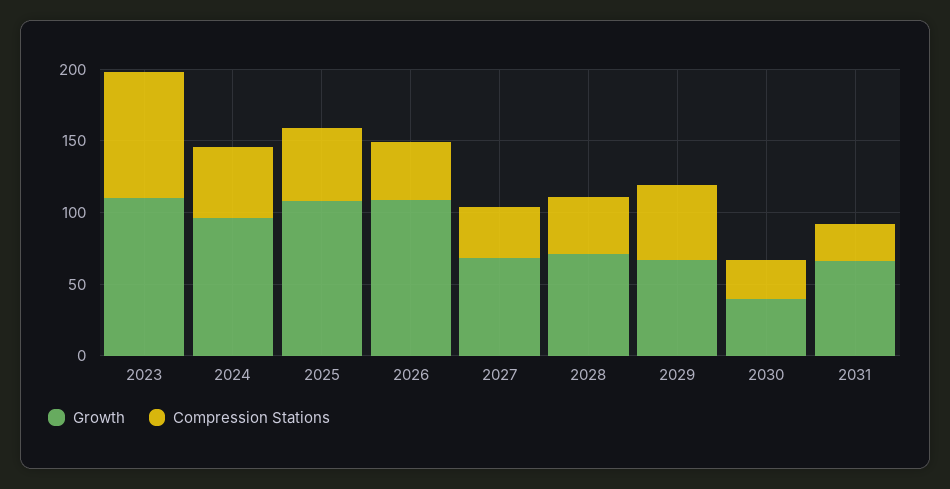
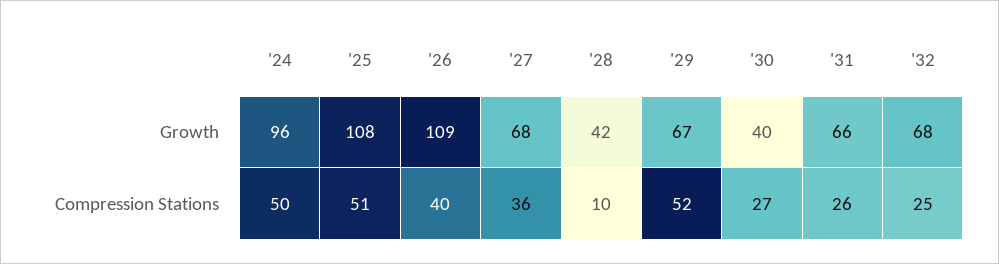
Growth, 2023: 110 -> none
Compression Stations, 2023: 90 -> none
Growth, 2028: 70 -> 42
Compression Stations, 2028: 40 -> 10
Growth, '32: none -> 68
Compression Stations, '32: none -> 25

